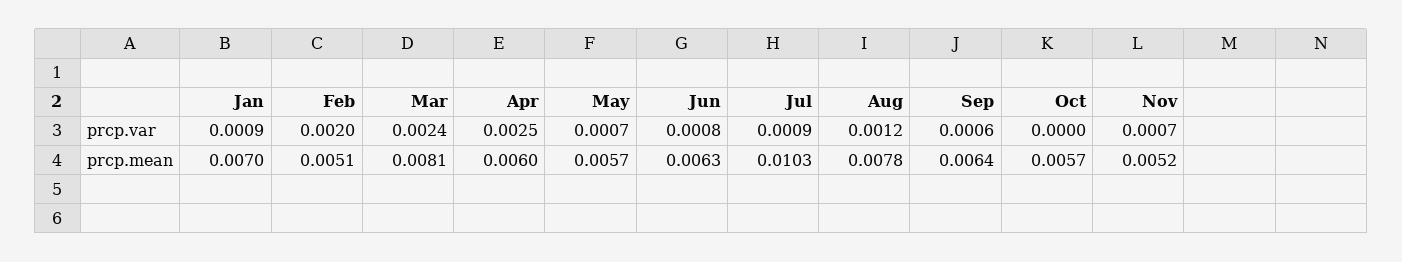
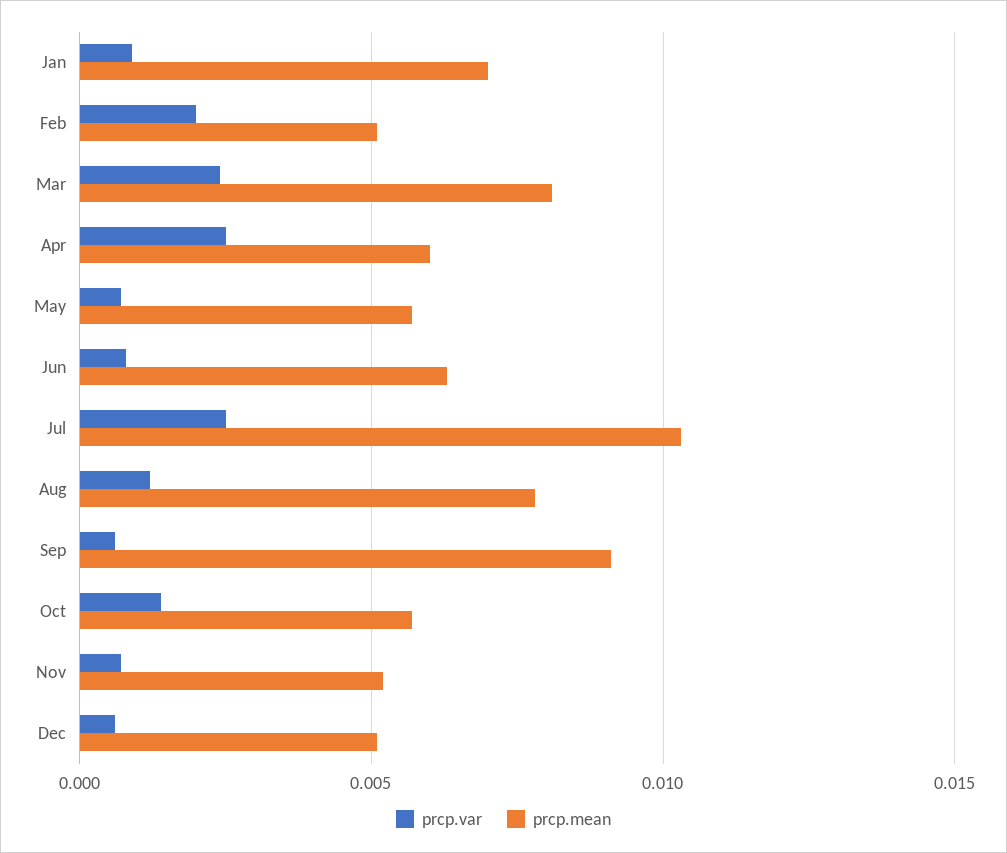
prcp.var, Jul: 0.0009 -> 0.0025
prcp.var, Oct: 0 -> 0.0015
prcp.mean, Sep: 0.0064 -> 0.009
prcp.var, Dec: none -> 0.0005
prcp.mean, Dec: none -> 0.005

